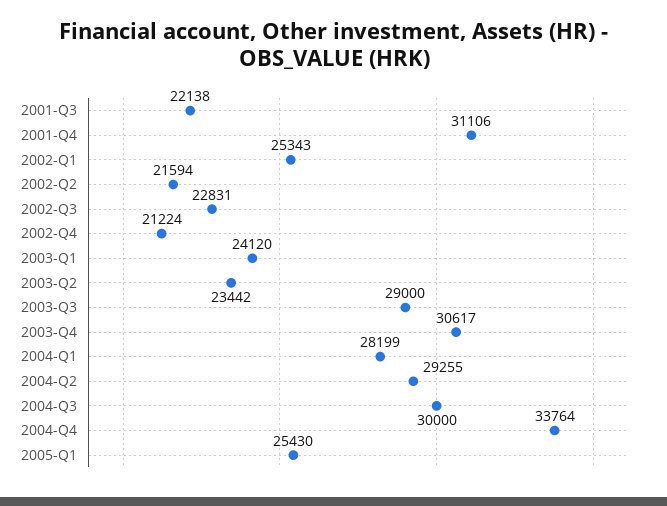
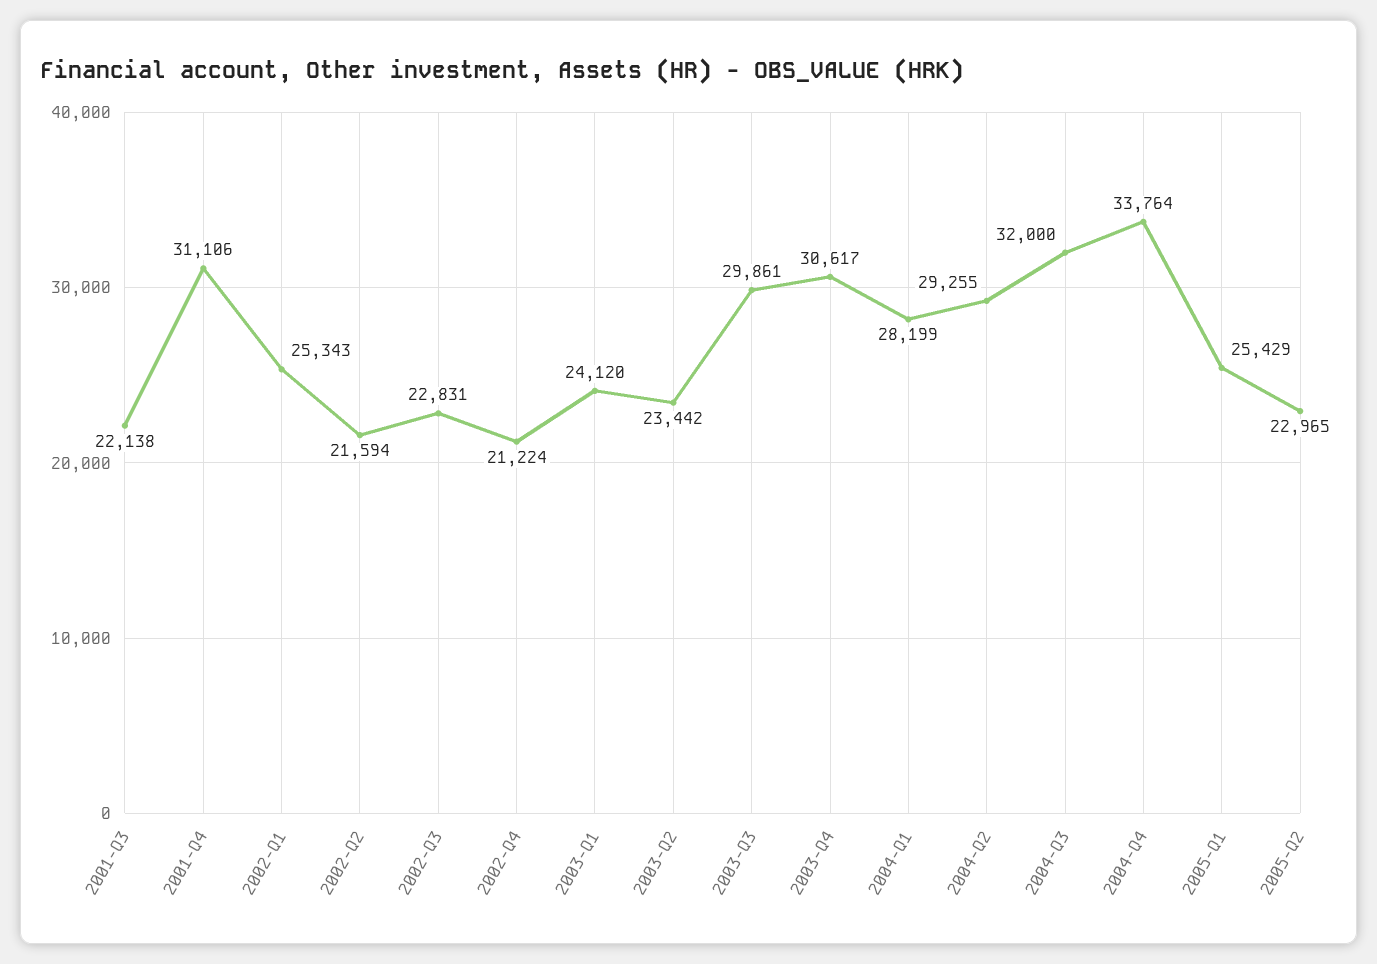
2003-Q3: 29000 -> 29861
2004-Q3: 30000 -> 32000
2005-Q1: 25430 -> 25429
2005-Q2: none -> 22965

